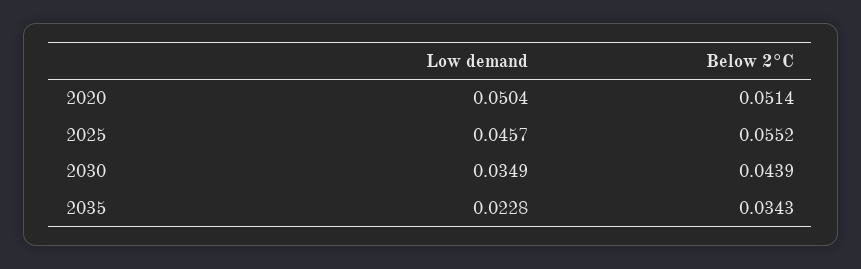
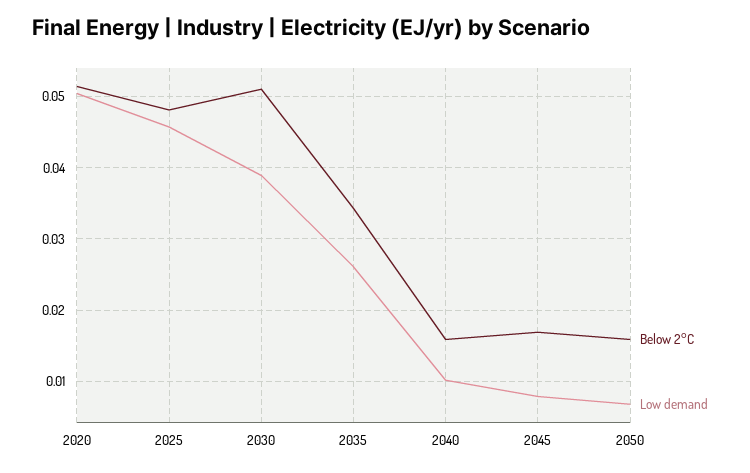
Below 2°C, 2025: 0.0552 -> 0.048
Low demand, 2030: 0.0349 -> 0.039
Below 2°C, 2030: 0.0439 -> 0.051
Low demand, 2035: 0.0228 -> 0.026
Below 2°C, 2040: none -> 0.016
Low demand, 2040: none -> 0.01
Below 2°C, 2045: none -> 0.017
Low demand, 2045: none -> 0.008
Below 2°C, 2050: none -> 0.016
Low demand, 2050: none -> 0.007

